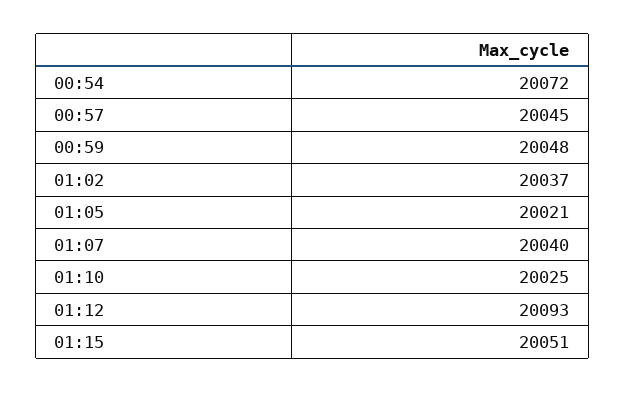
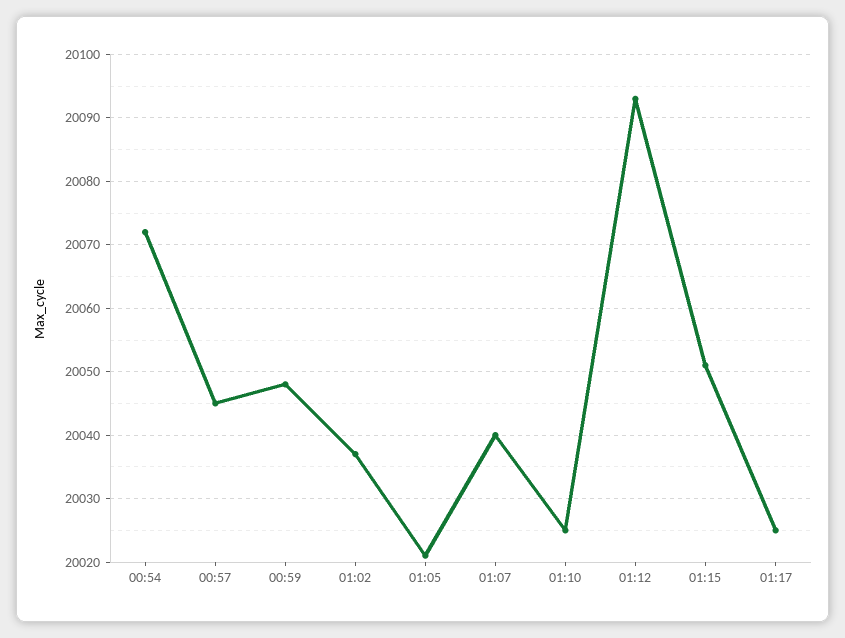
01:17: none -> 20025

